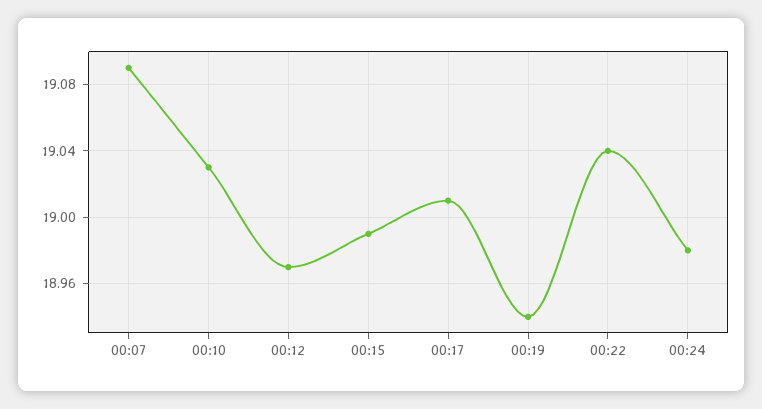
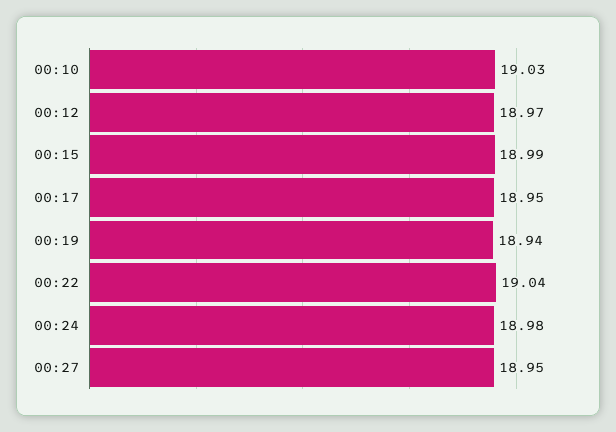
00:07: 19.09 -> none
00:17: 19.01 -> 18.95
00:27: none -> 18.95

